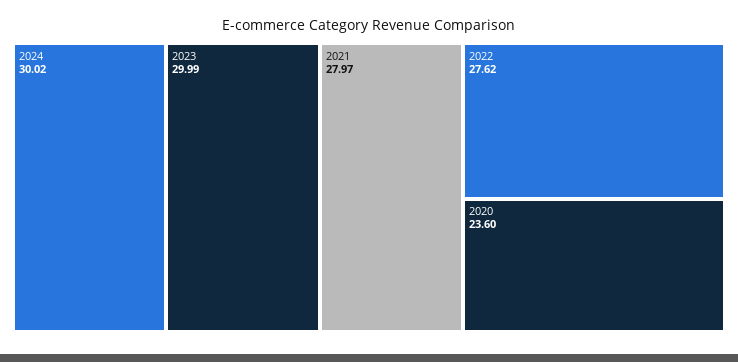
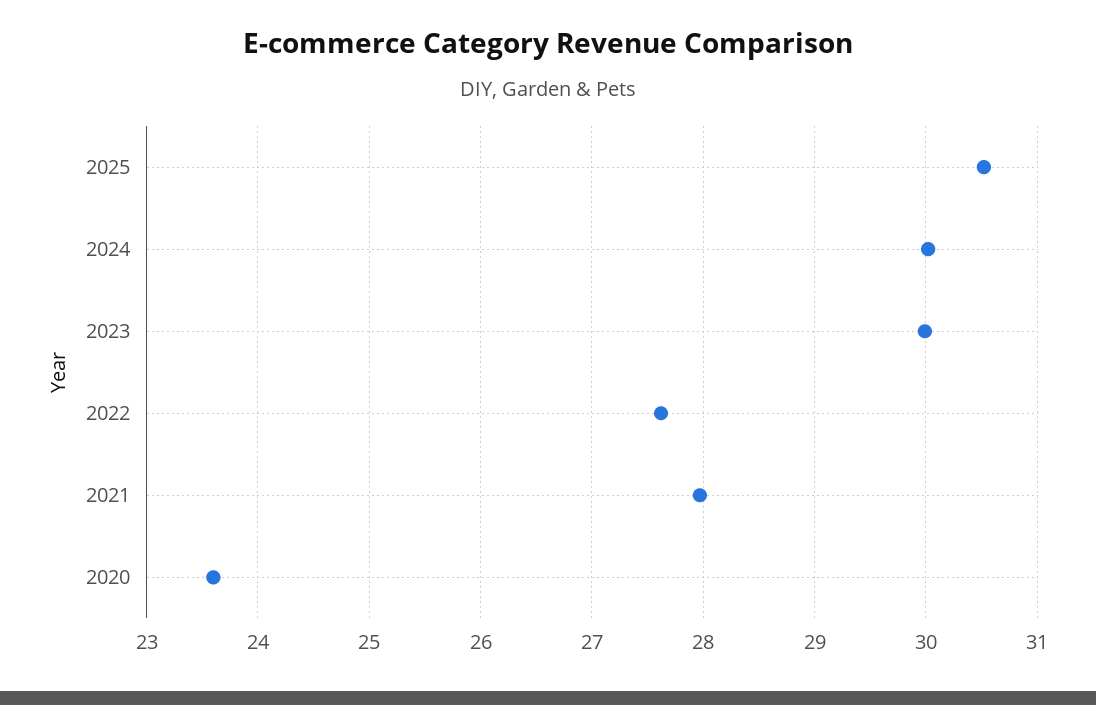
2025: none -> 30.5

